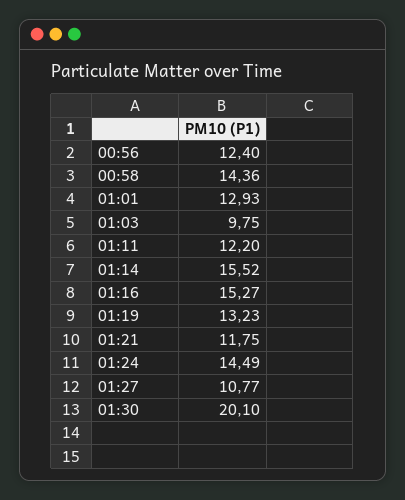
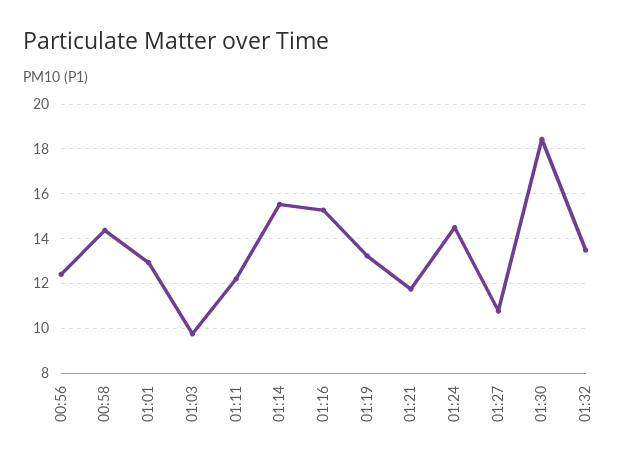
01:30: 20.1 -> 18.5
01:32: none -> 13.5

